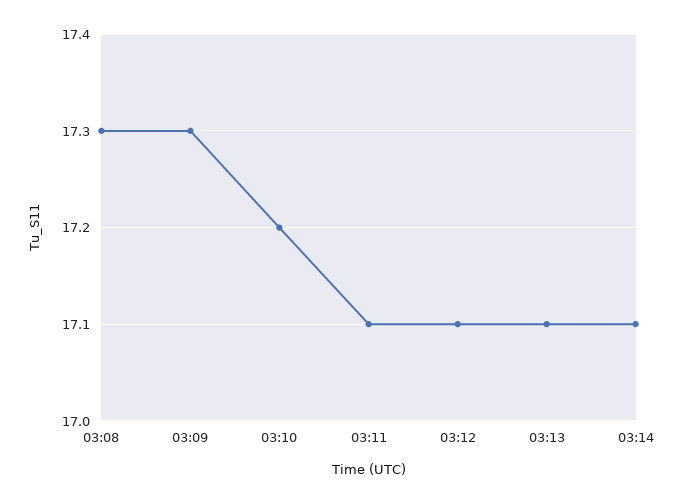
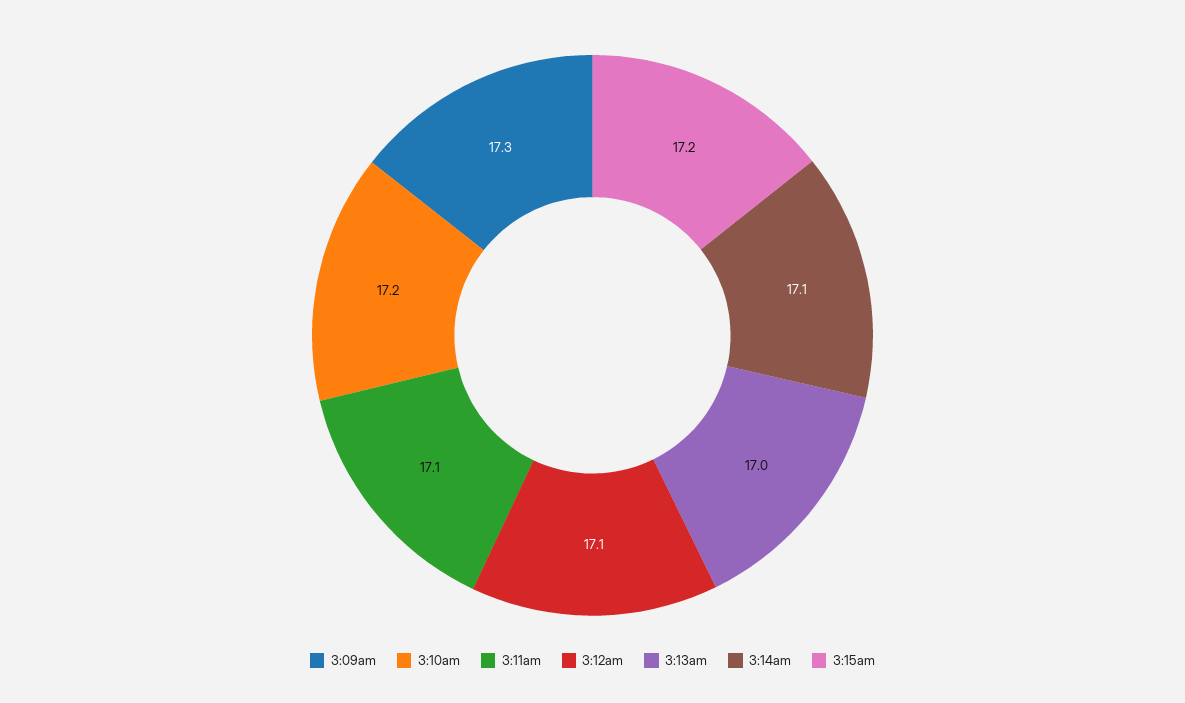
03:08: 17.3 -> none
03:13: 17.1 -> 17
3:15am: none -> 17.2

